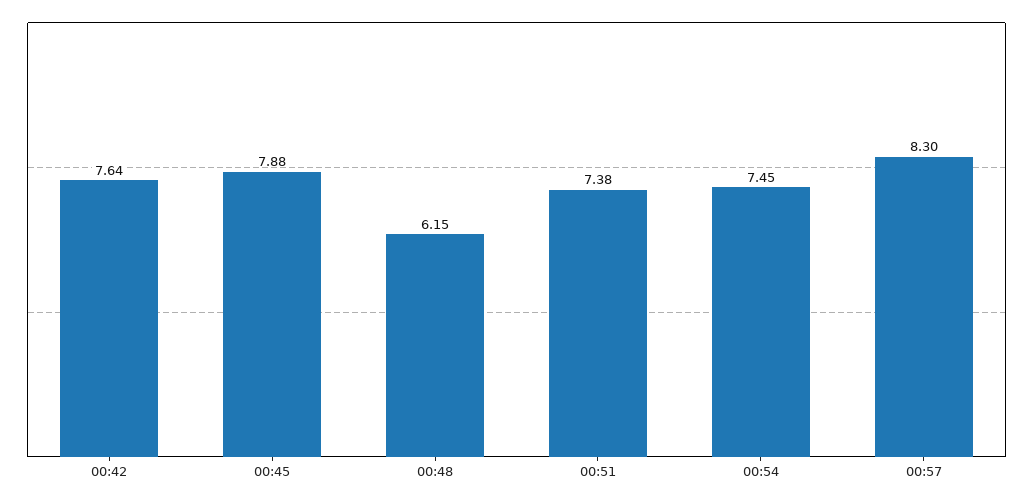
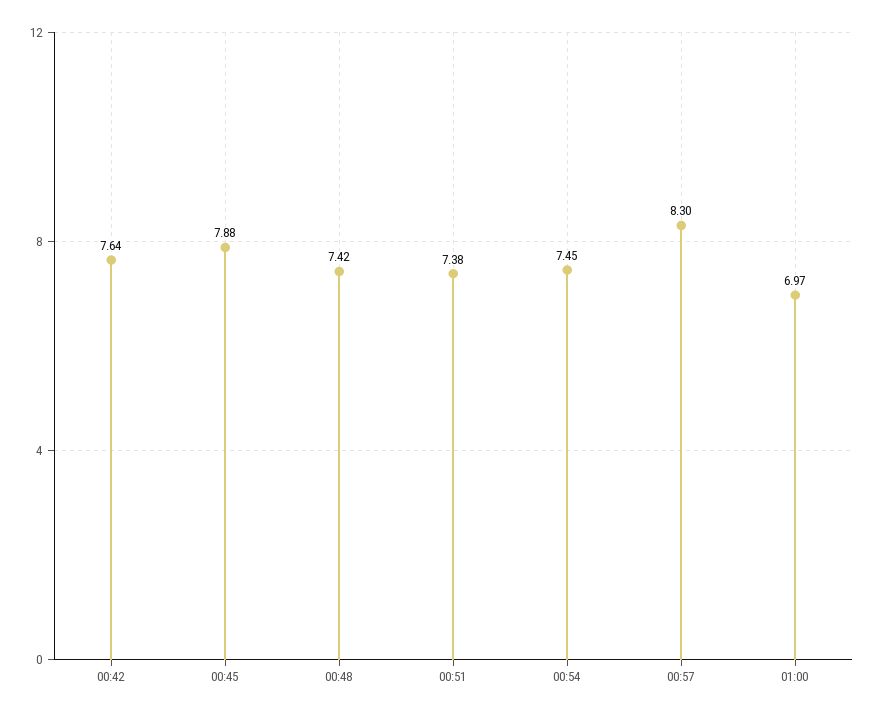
00:48: 6.15 -> 7.42
01:00: none -> 6.97

